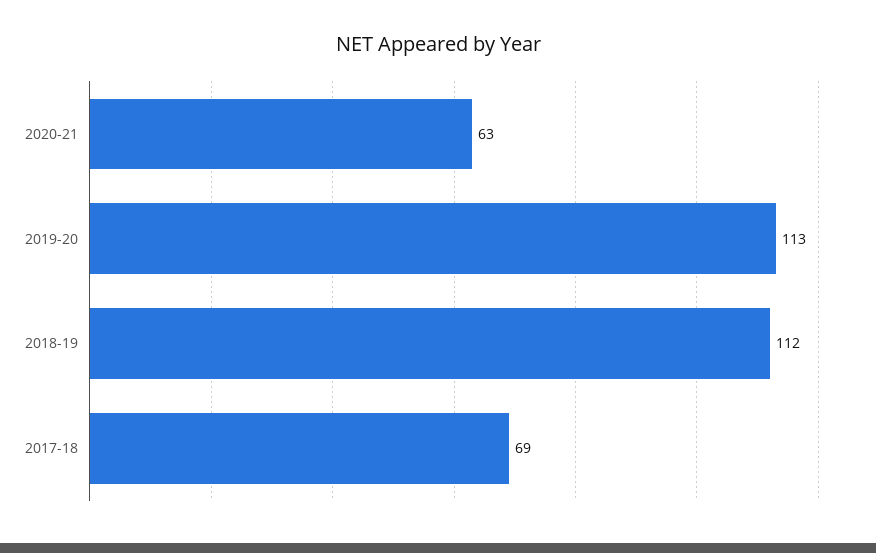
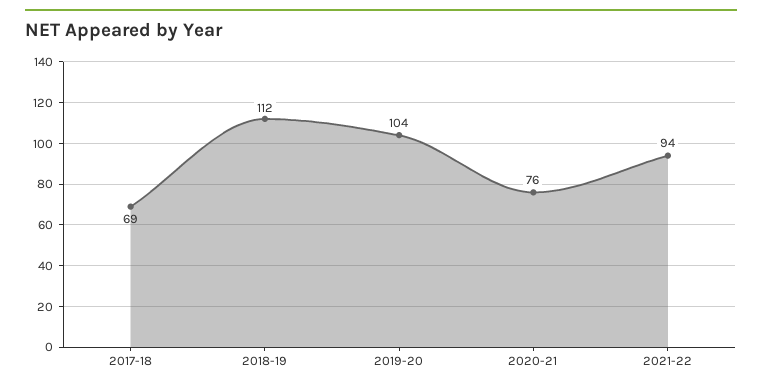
2020-21: 63 -> 76
2019-20: 113 -> 104
2021-22: none -> 94

